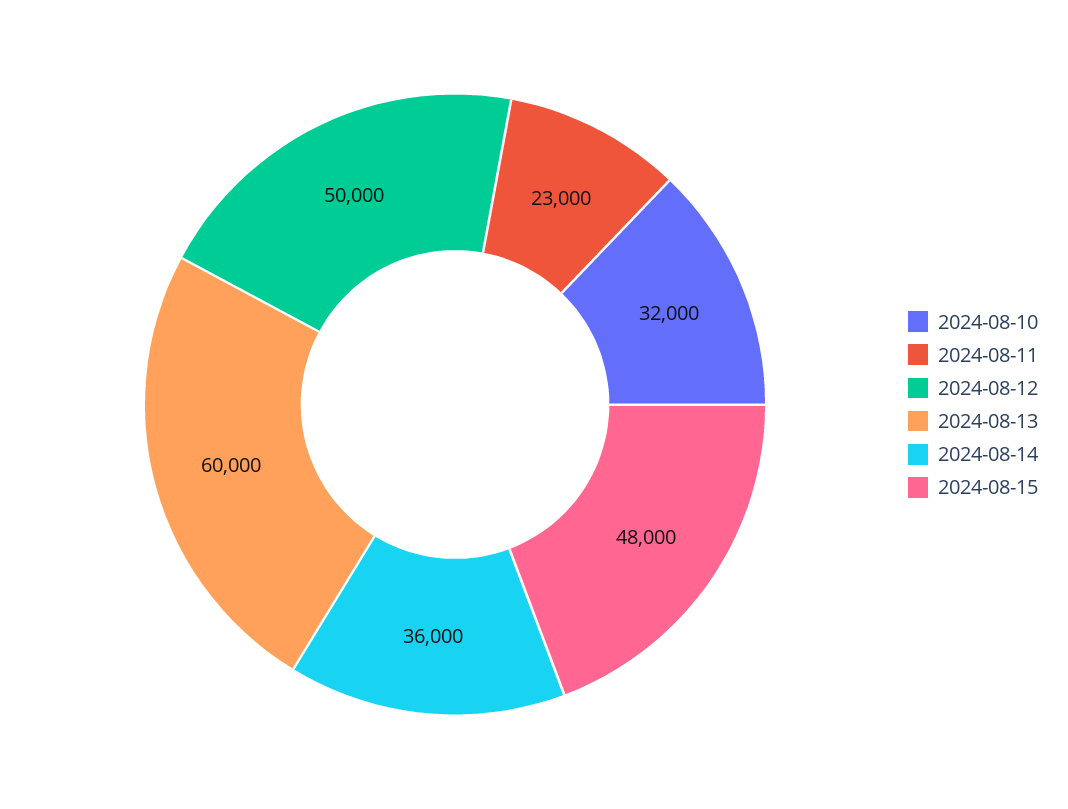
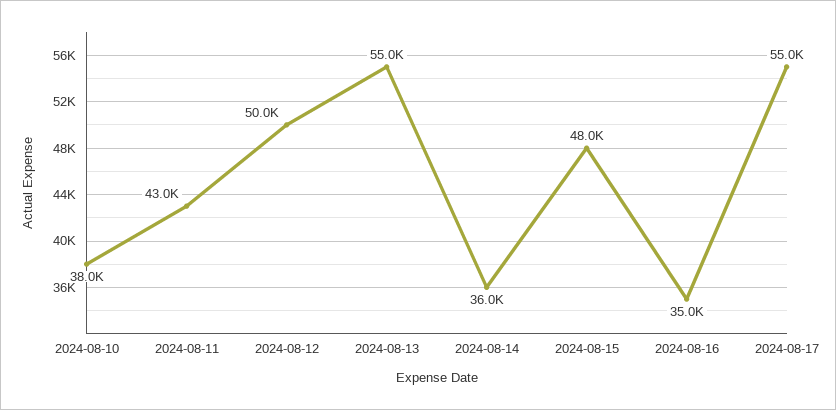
2024-08-10: 32000 -> 38000
2024-08-11: 23000 -> 43000
2024-08-13: 60000 -> 55000
2024-08-16: none -> 35000
2024-08-17: none -> 55000

